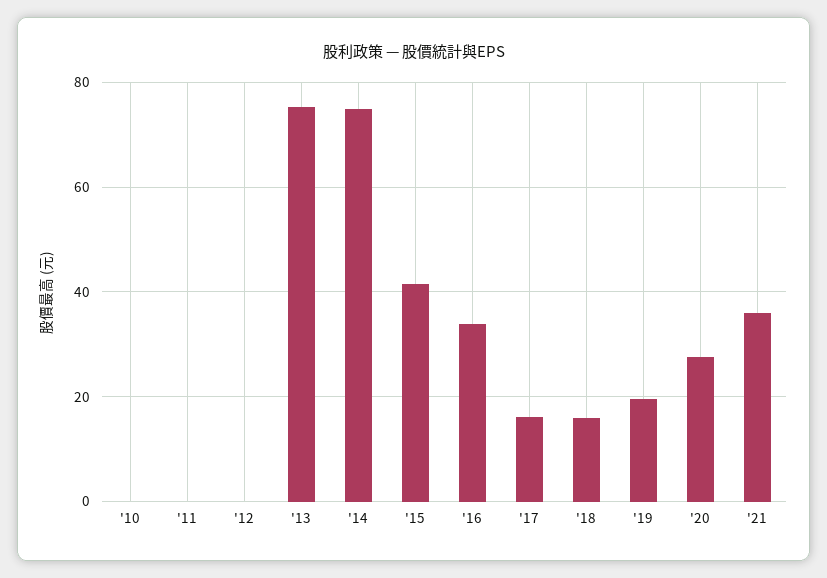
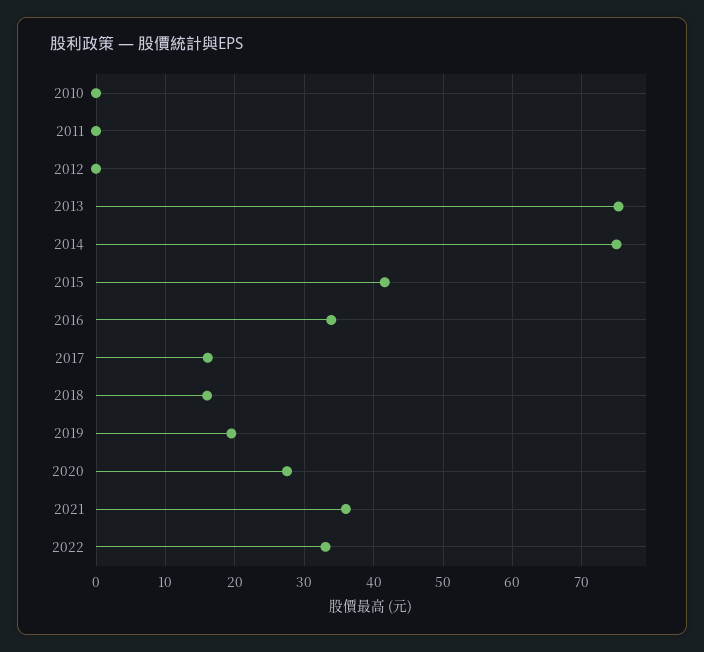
2022: none -> 33

